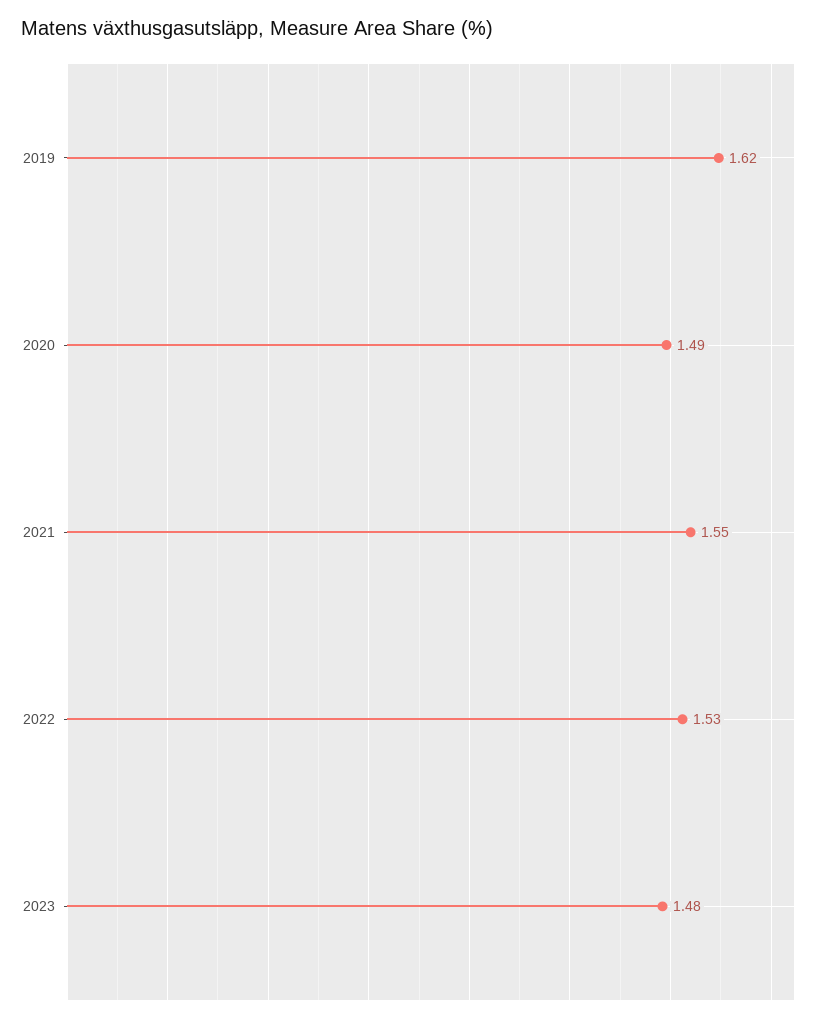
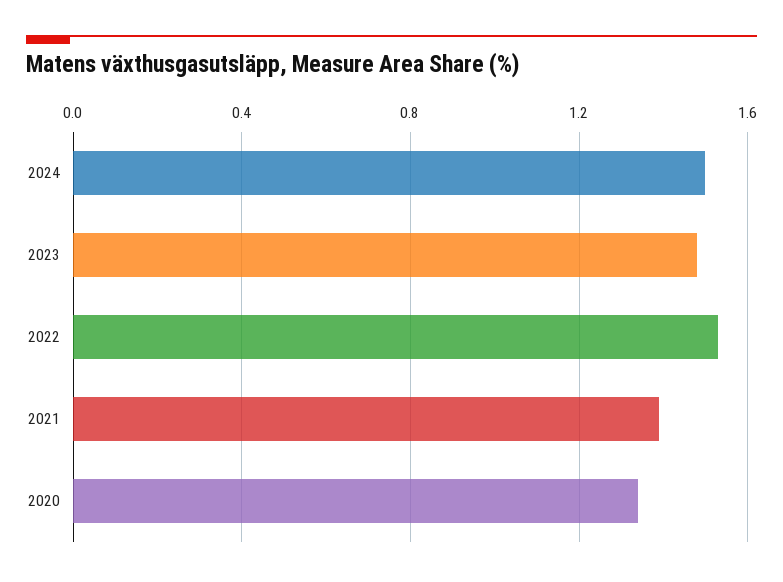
2019: 1.62 -> none
2020: 1.49 -> 1.35
2021: 1.55 -> 1.4
2024: none -> 1.5

